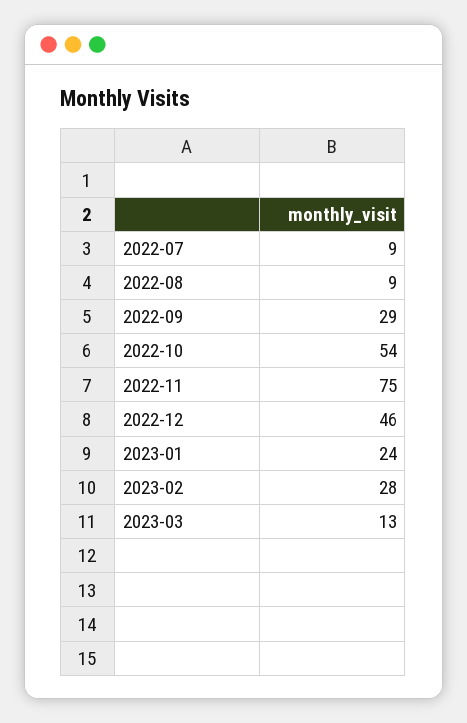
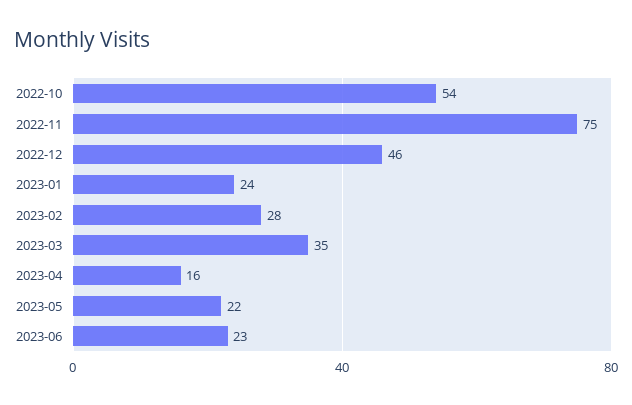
2022-07: 9 -> none
2022-08: 9 -> none
2022-09: 29 -> none
2023-03: 13 -> 35
2023-04: none -> 16
2023-05: none -> 22
2023-06: none -> 23

